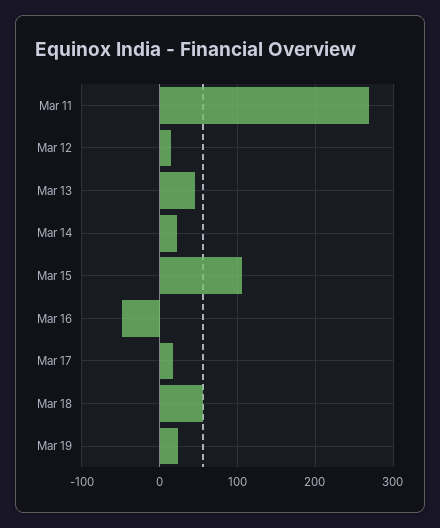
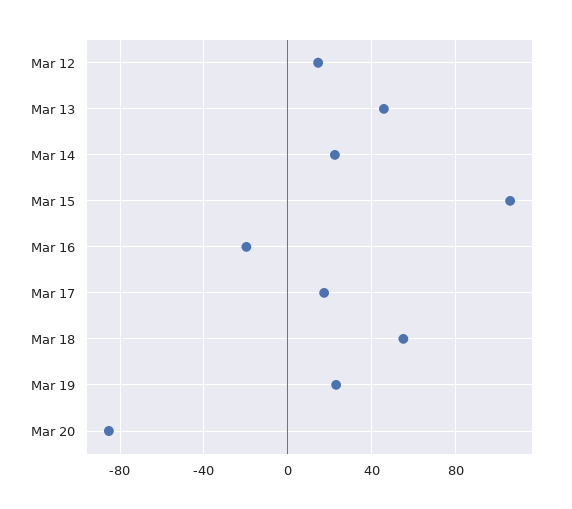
Mar 11: 270 -> none
Mar 16: -50 -> -20
Mar 20: none -> -85

